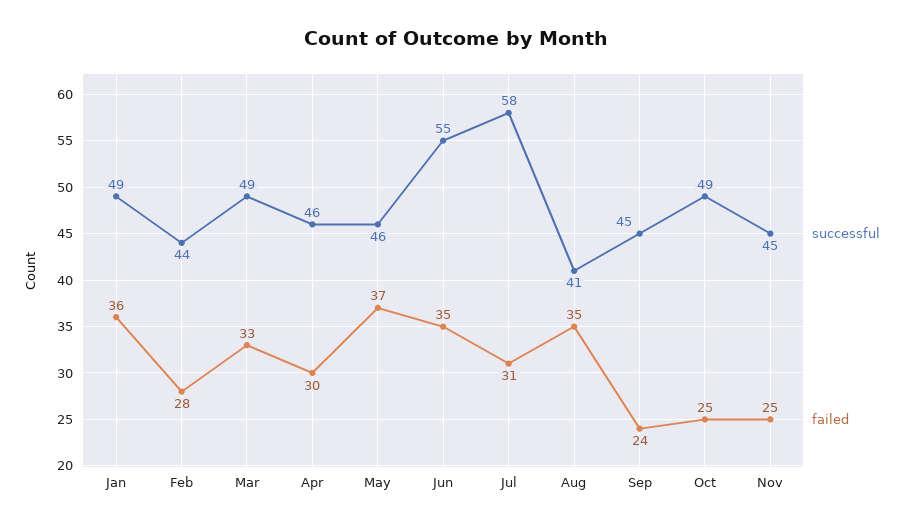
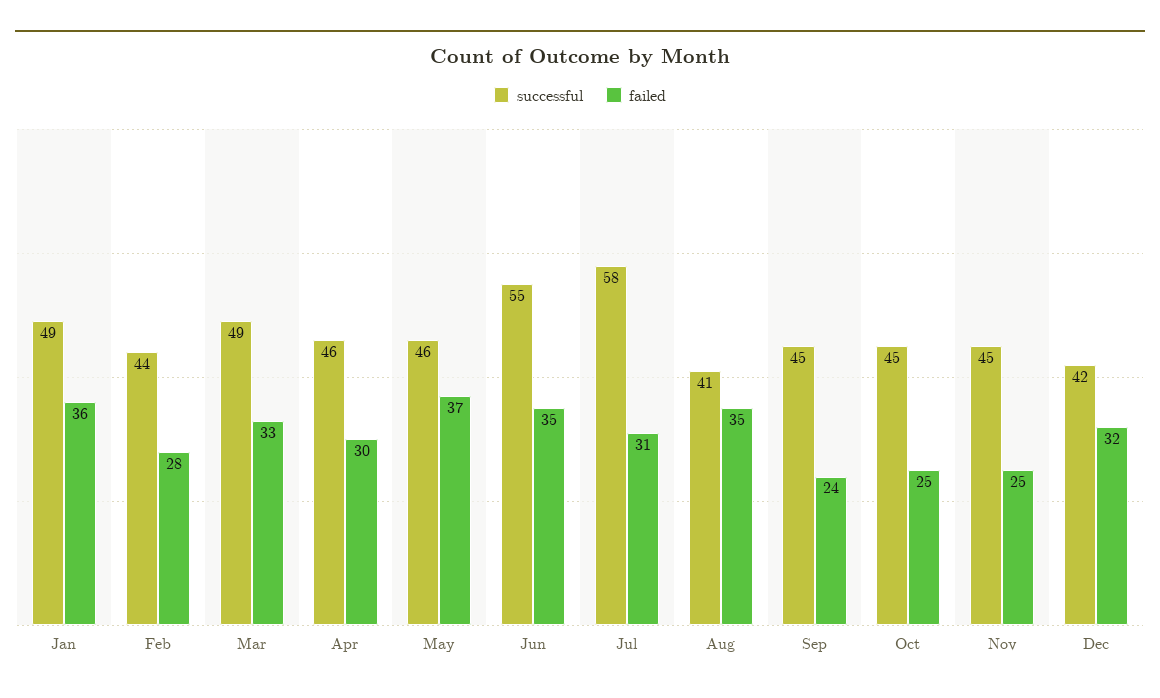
successful, Oct: 49 -> 45
successful, Dec: none -> 42
failed, Dec: none -> 32

